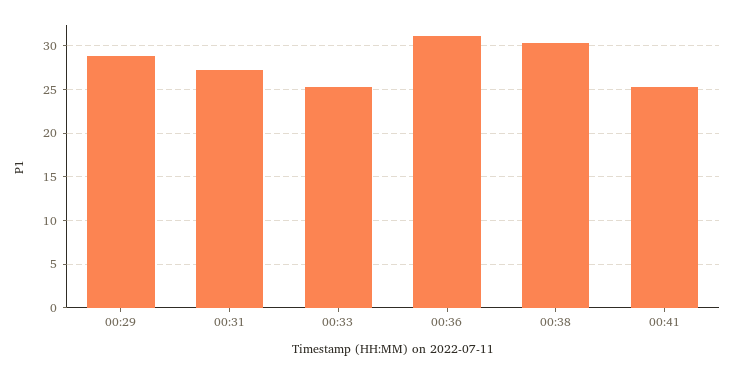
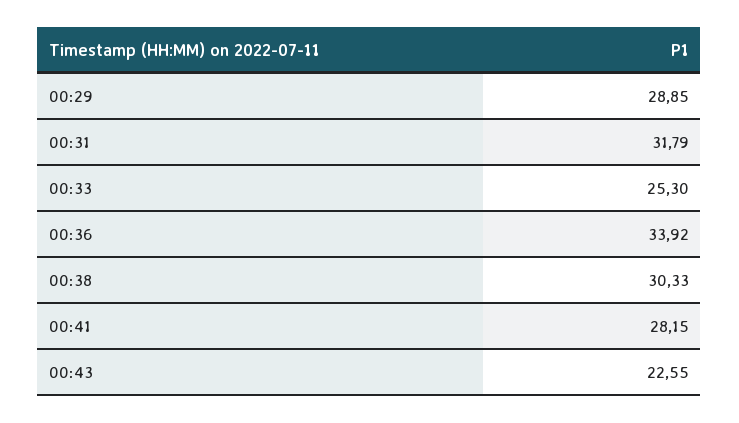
00:31: 27 -> 31.79
00:36: 31 -> 33.92
00:41: 25 -> 28.15
00:43: none -> 22.55

